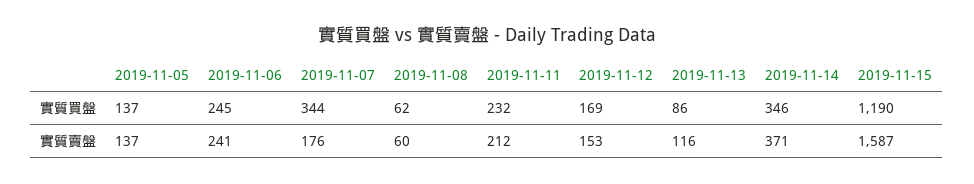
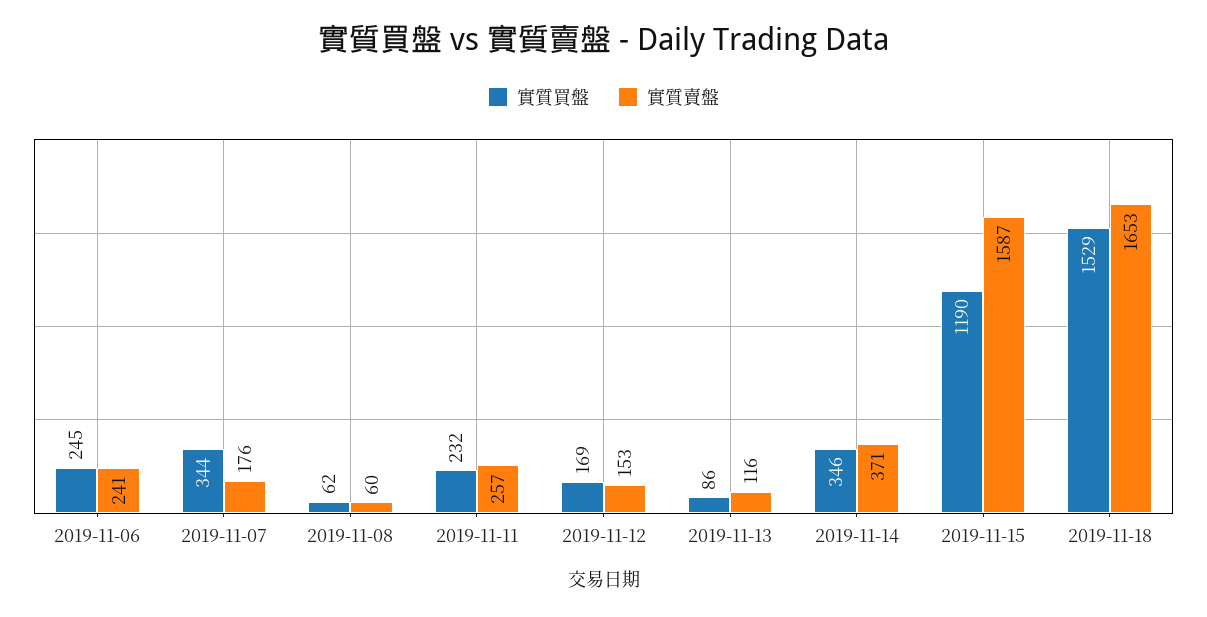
實質買盤, 2019-11-05: 137 -> none
實質賣盤, 2019-11-05: 137 -> none
實質賣盤, 2019-11-11: 212 -> 257
實質買盤, 2019-11-18: none -> 1529
實質賣盤, 2019-11-18: none -> 1653

